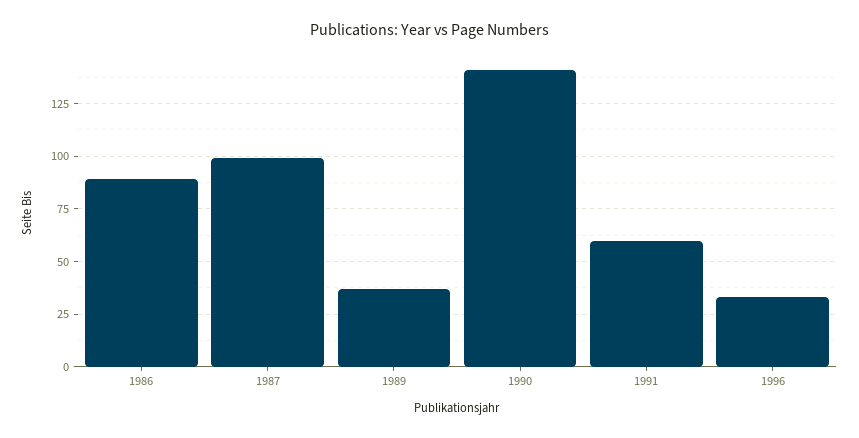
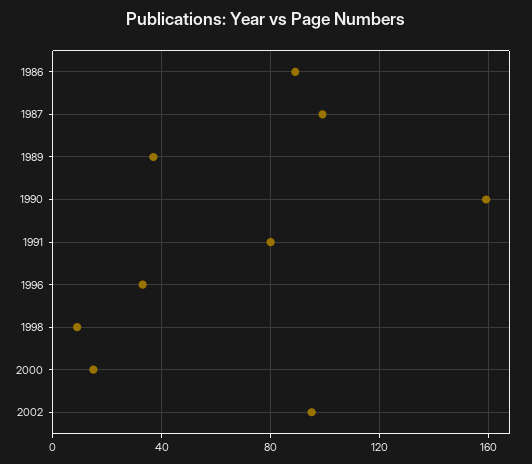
1990: 140 -> 160
1991: 60 -> 80
1998: none -> 10
2000: none -> 15
2002: none -> 95

